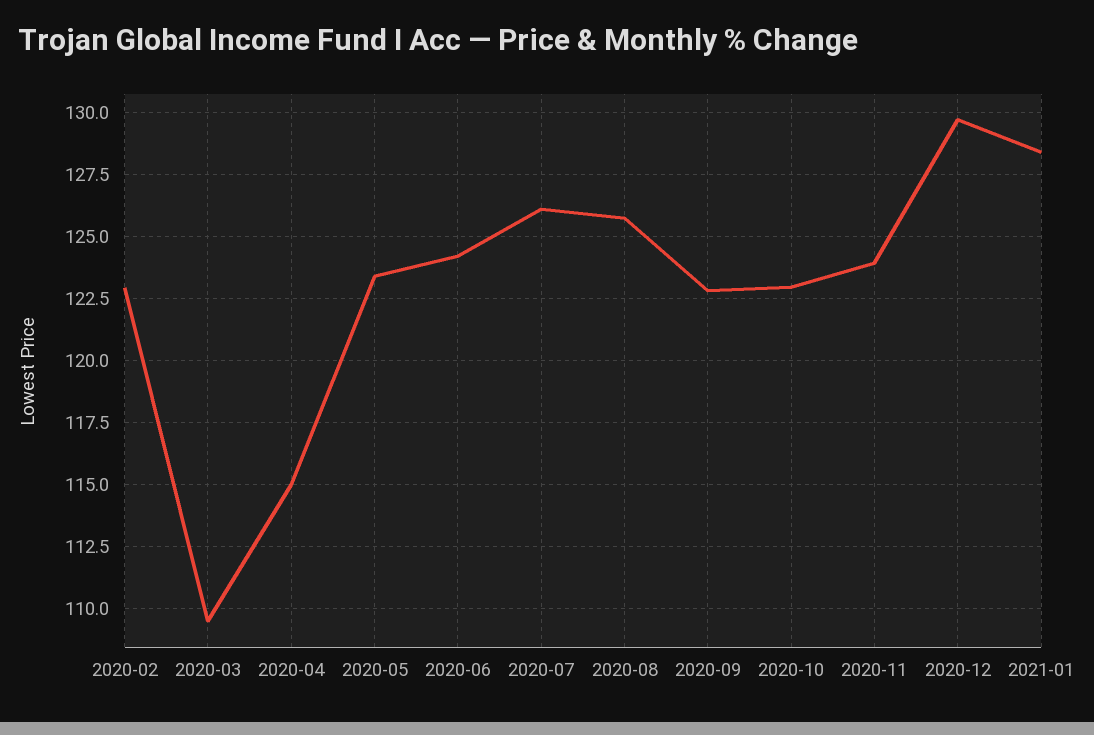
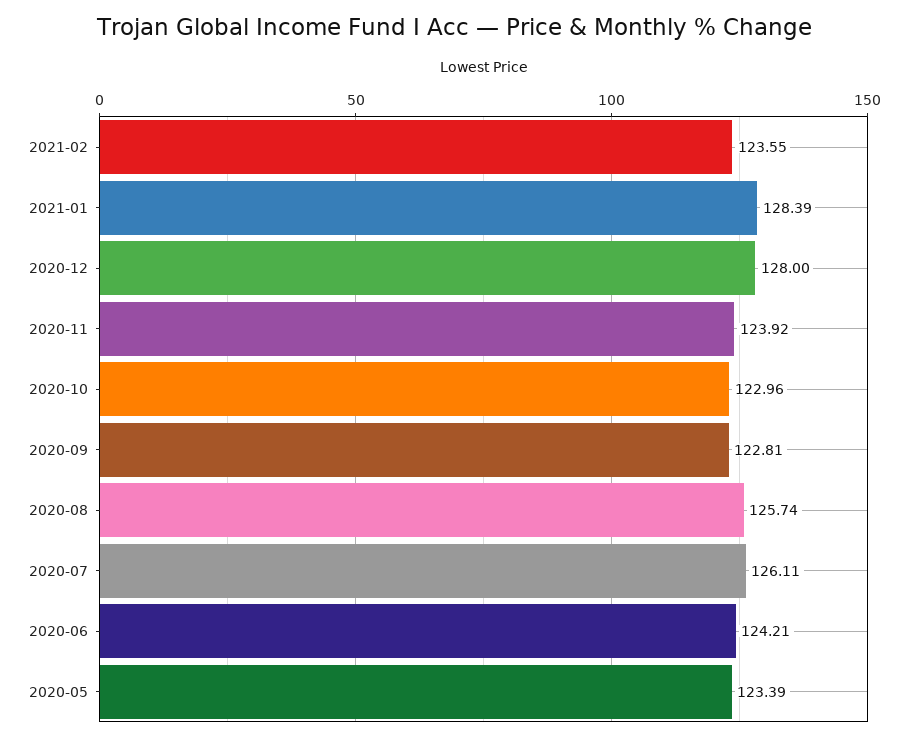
2020-02: 123 -> none
2020-03: 109.5 -> none
2020-04: 115 -> none
2020-12: 129.75 -> 128
2021-02: none -> 123.55

